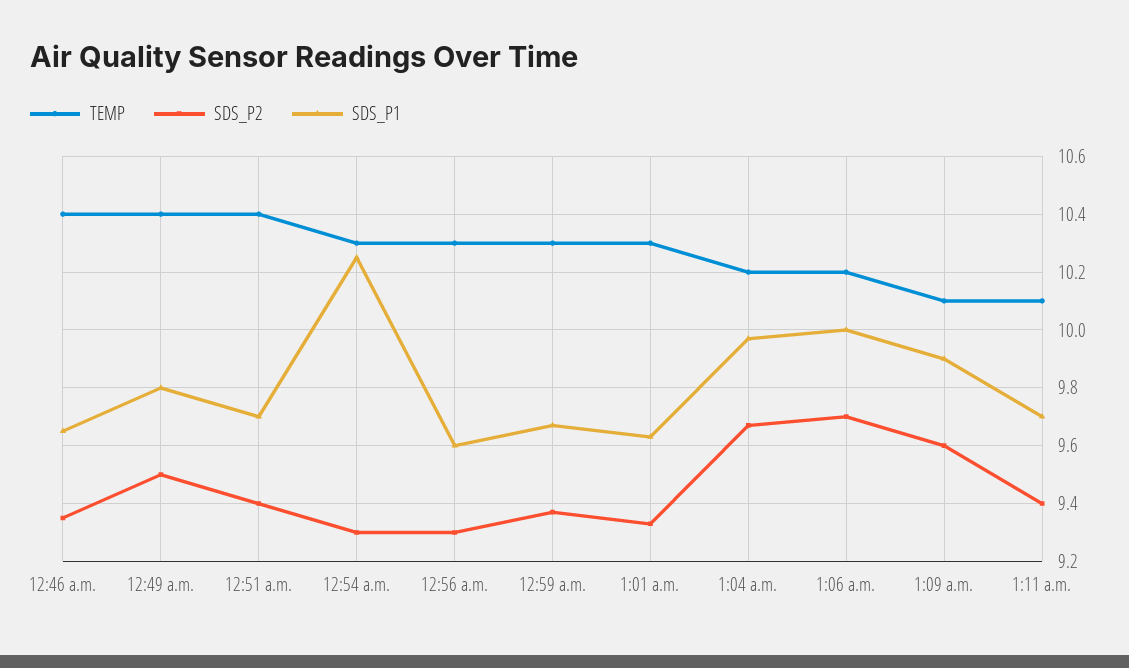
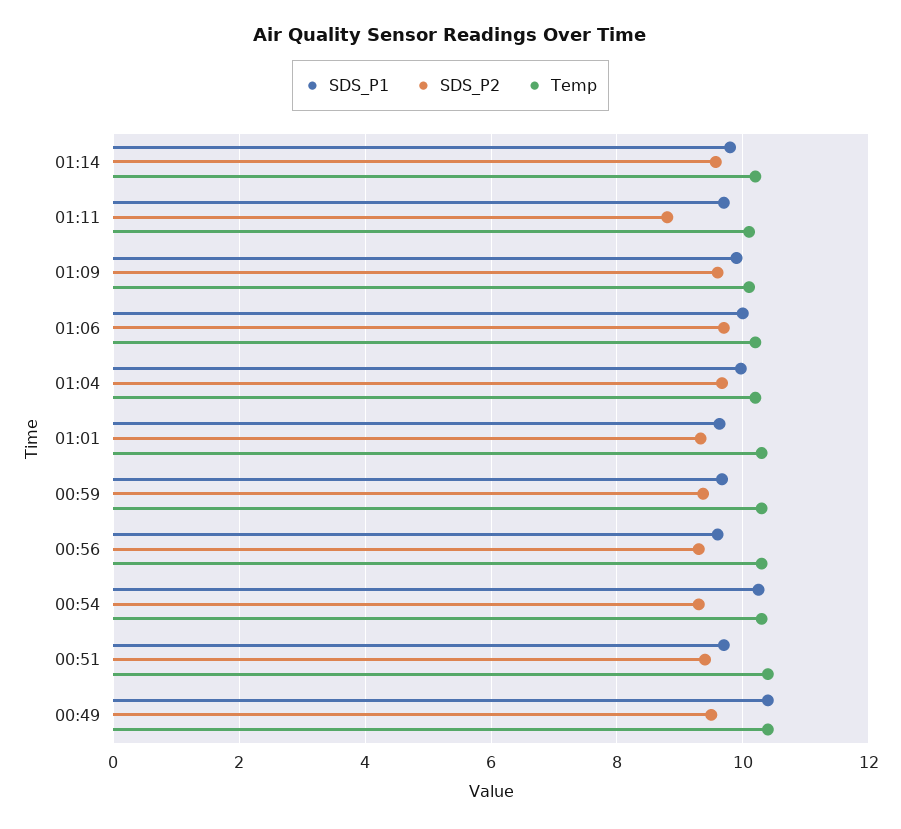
TEMP, 12:46 a.m.: 10.4 -> none
SDS_P2, 12:46 a.m.: 9.35 -> none
SDS_P1, 12:46 a.m.: 9.65 -> none
SDS_P1, 12:49 a.m.: 9.8 -> 10.4
SDS_P2, 1:11 a.m.: 9.4 -> 8.8
SDS_P1, 01:14: none -> 9.8
SDS_P2, 01:14: none -> 9.6
TEMP, 01:14: none -> 10.2

